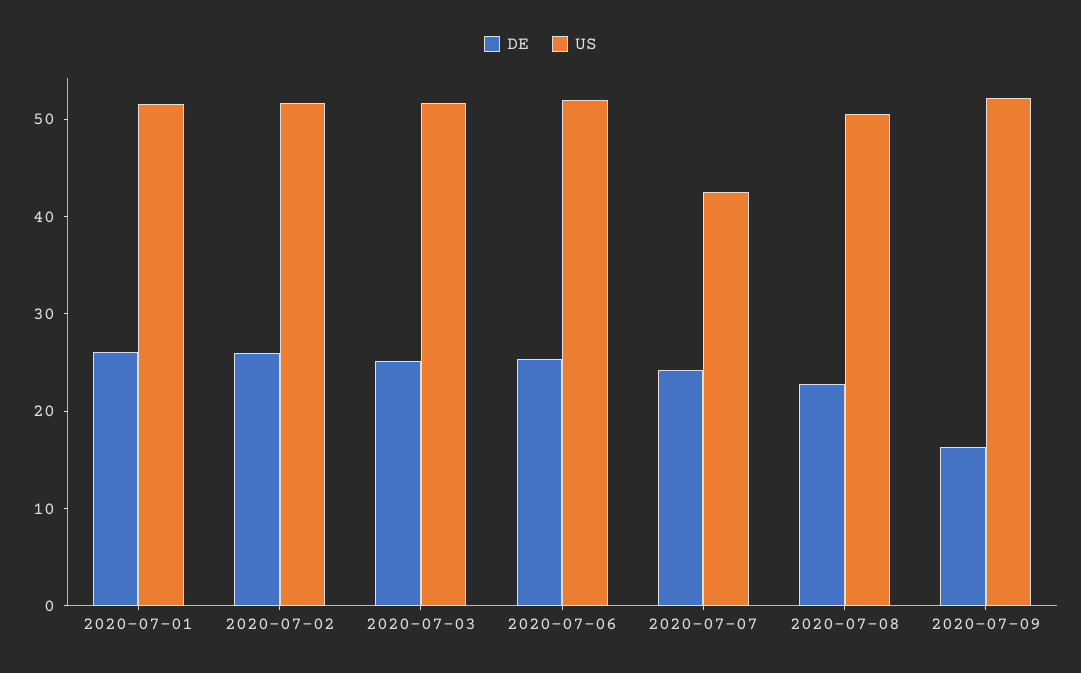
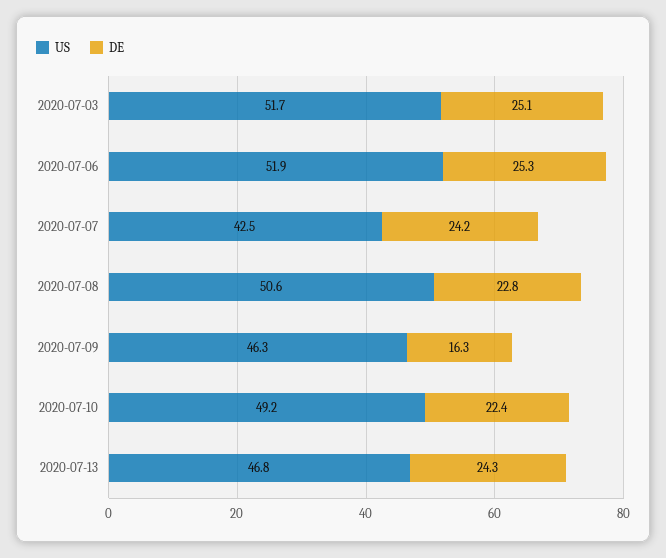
DE, 2020-07-01: 26 -> none
US, 2020-07-01: 52 -> none
DE, 2020-07-02: 26 -> none
US, 2020-07-02: 52 -> none
US, 2020-07-09: 52 -> 46.3
US, 2020-07-10: none -> 49.2
DE, 2020-07-10: none -> 22.4
US, 2020-07-13: none -> 46.8
DE, 2020-07-13: none -> 24.3

